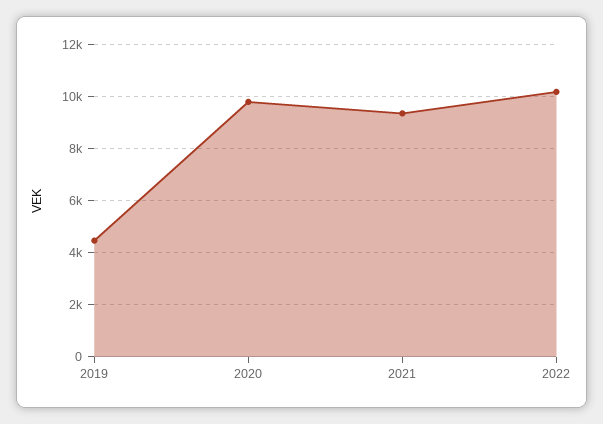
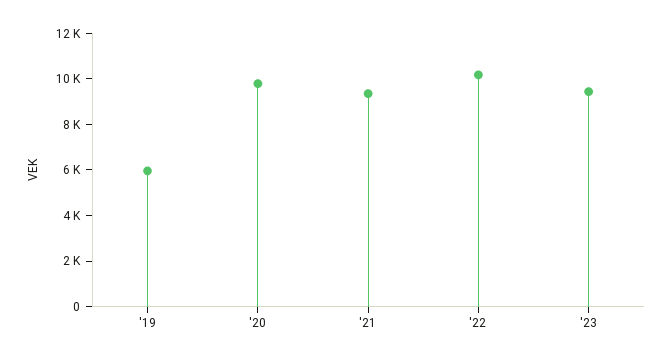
2019: 4500 -> 6000
'23: none -> 9500

